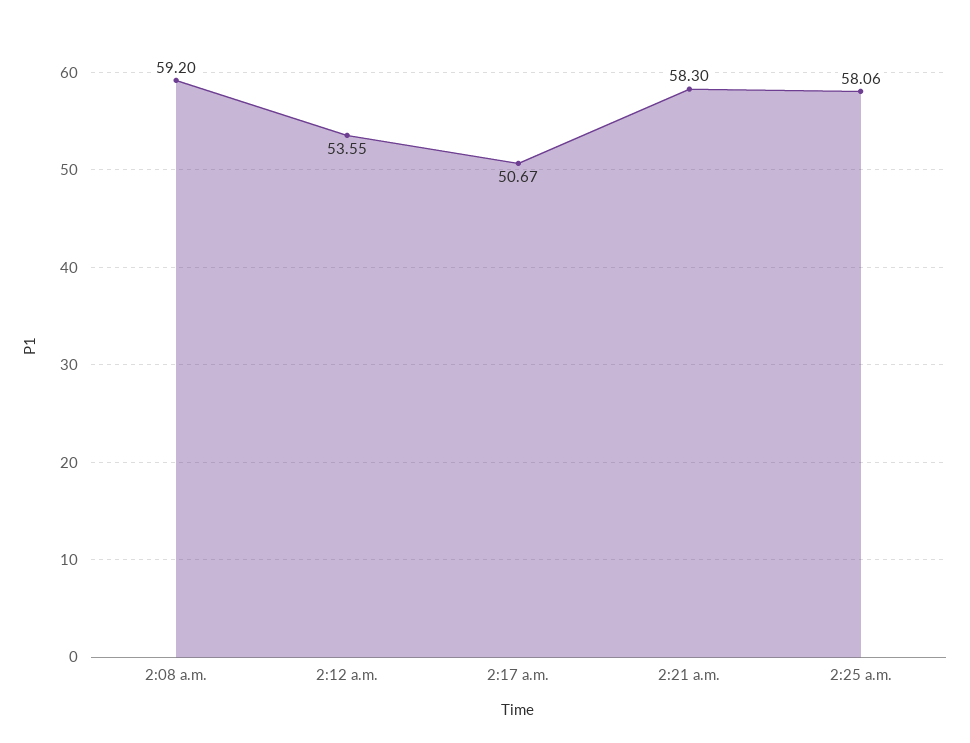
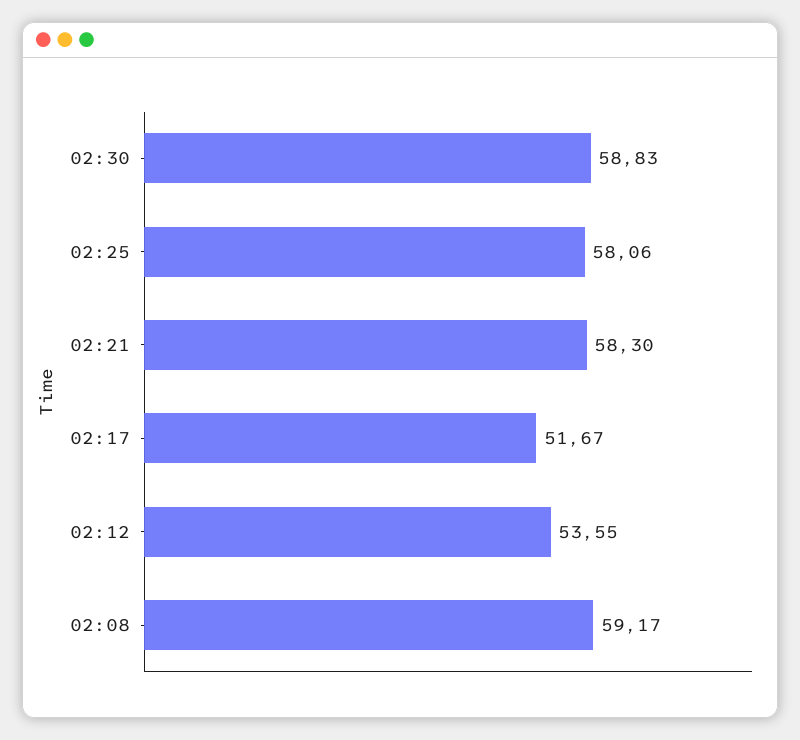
2:08 a.m.: 59.2 -> 59.17
2:17 a.m.: 50.67 -> 51.67
02:30: none -> 58.83

